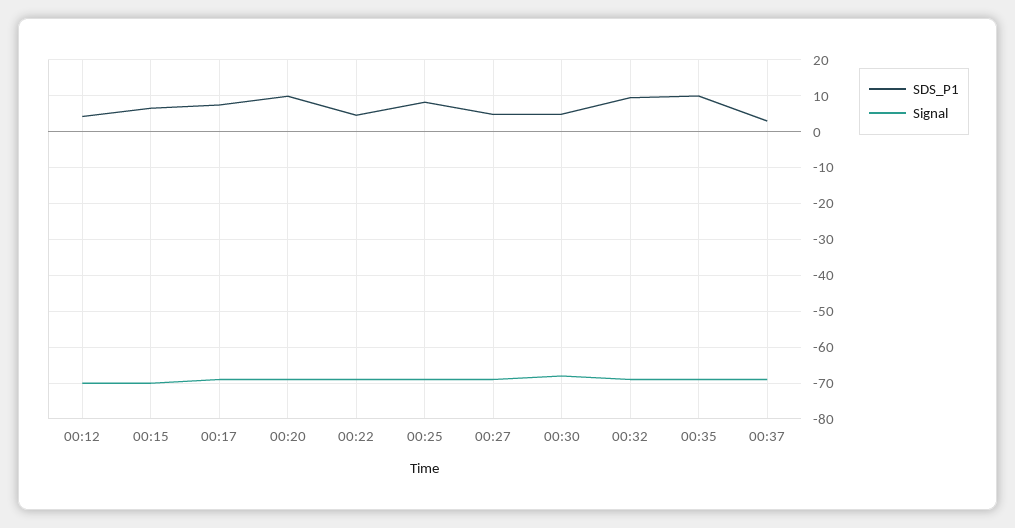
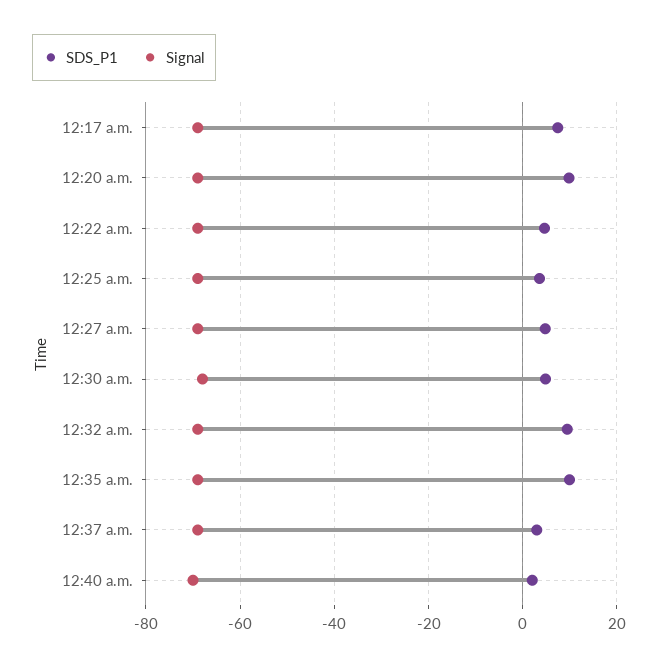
SDS_P1, 00:12: 4 -> none
Signal, 00:12: -70 -> none
SDS_P1, 00:15: 6 -> none
Signal, 00:15: -70 -> none
SDS_P1, 00:25: 8 -> 4
SDS_P1, 12:40 a.m.: none -> 2
Signal, 12:40 a.m.: none -> -70

